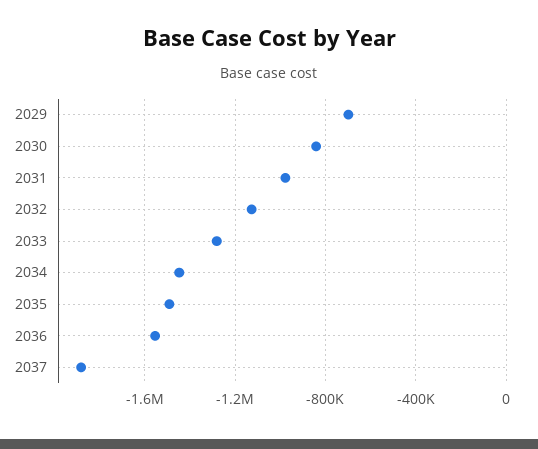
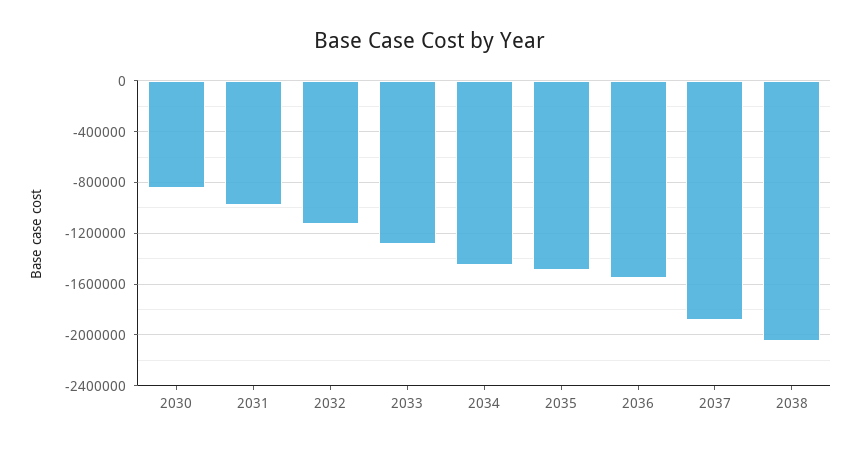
2029: -700000 -> none
2038: none -> -2050000

